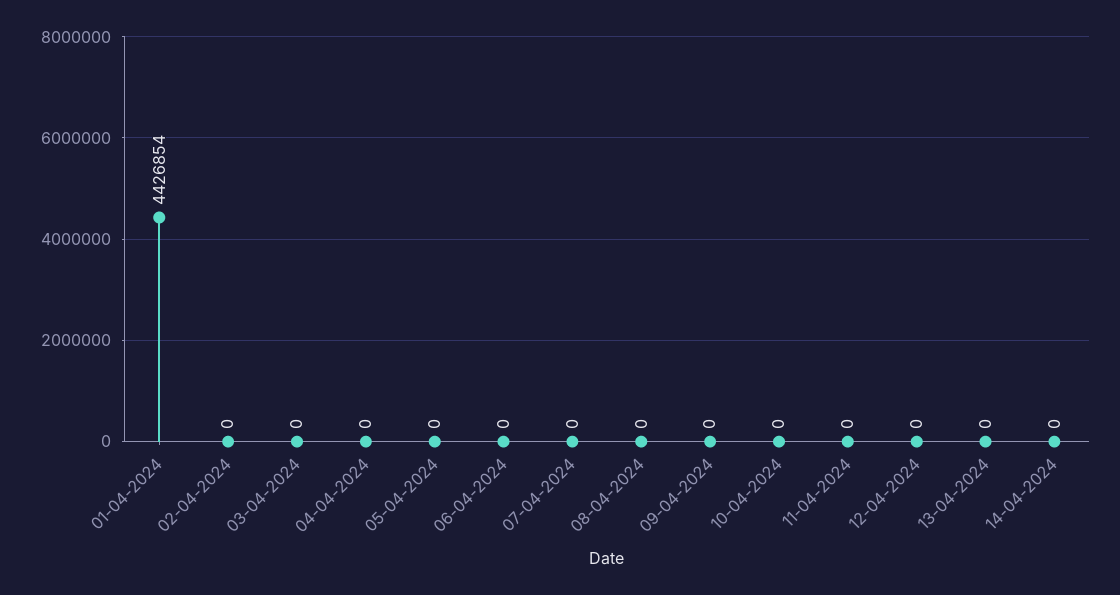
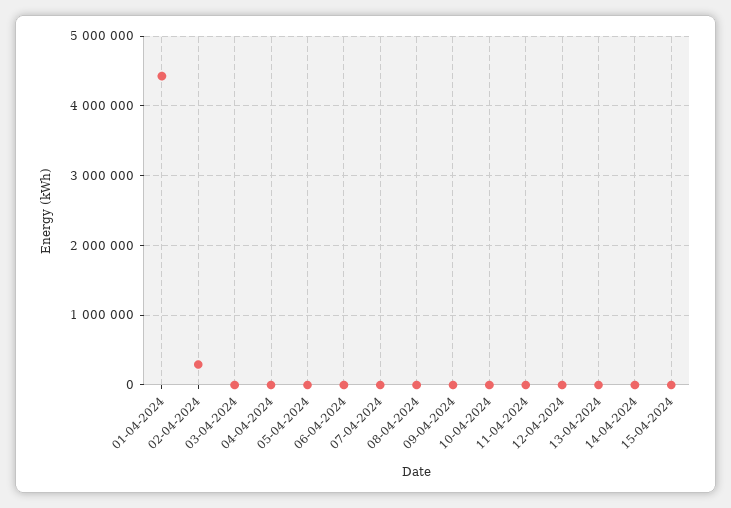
02-04-2024: 0 -> 300000
15-04-2024: none -> 0

